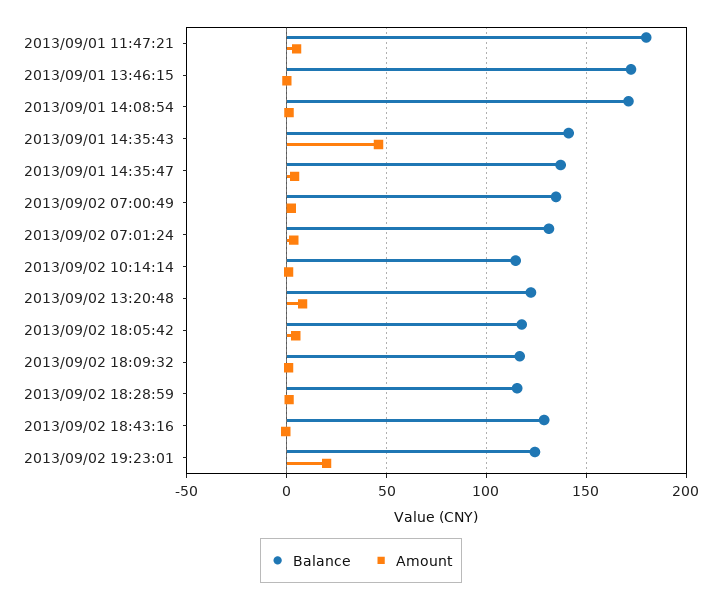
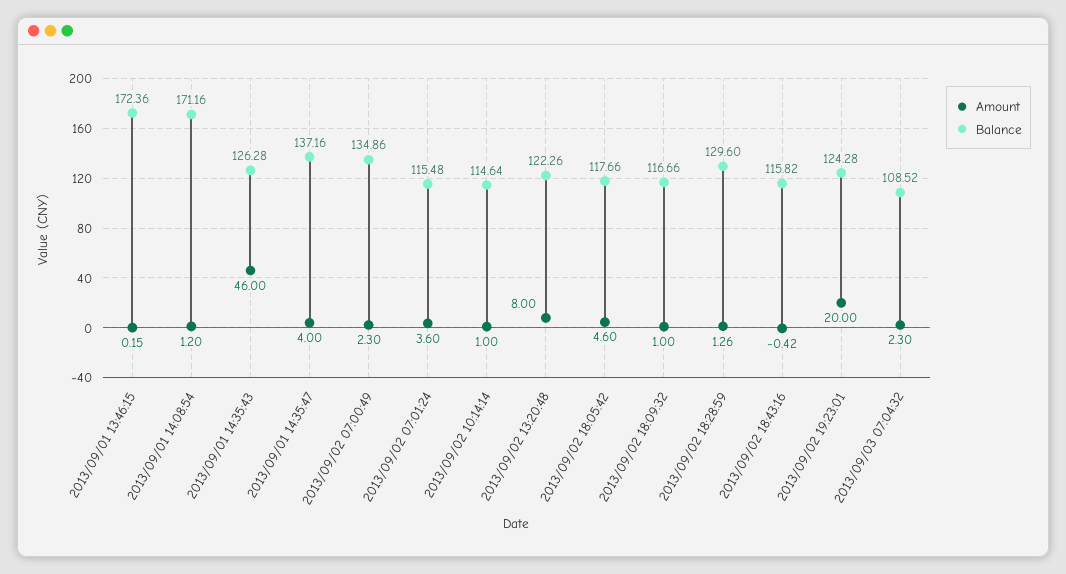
Balance, 2013/09/01 11:47:21: 180 -> none
Amount, 2013/09/01 11:47:21: 5 -> none
Balance, 2013/09/01 14:35:43: 140 -> 126.28
Balance, 2013/09/02 07:01:24: 130 -> 115.48
Balance, 2013/09/02 18:28:59: 115 -> 129.6
Balance, 2013/09/02 18:43:16: 130 -> 115.82
Amount, 2013/09/03 07:04:32: none -> 2.3
Balance, 2013/09/03 07:04:32: none -> 108.52

